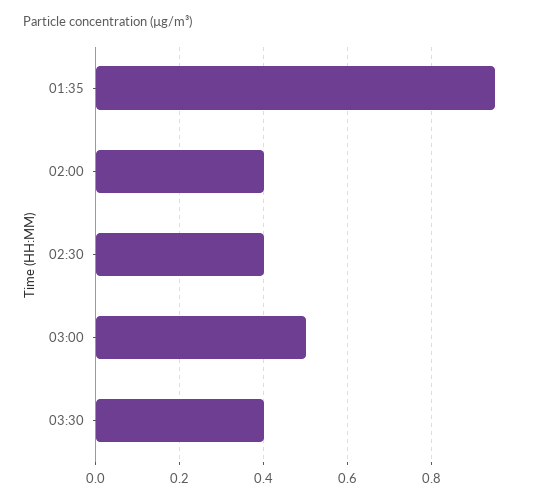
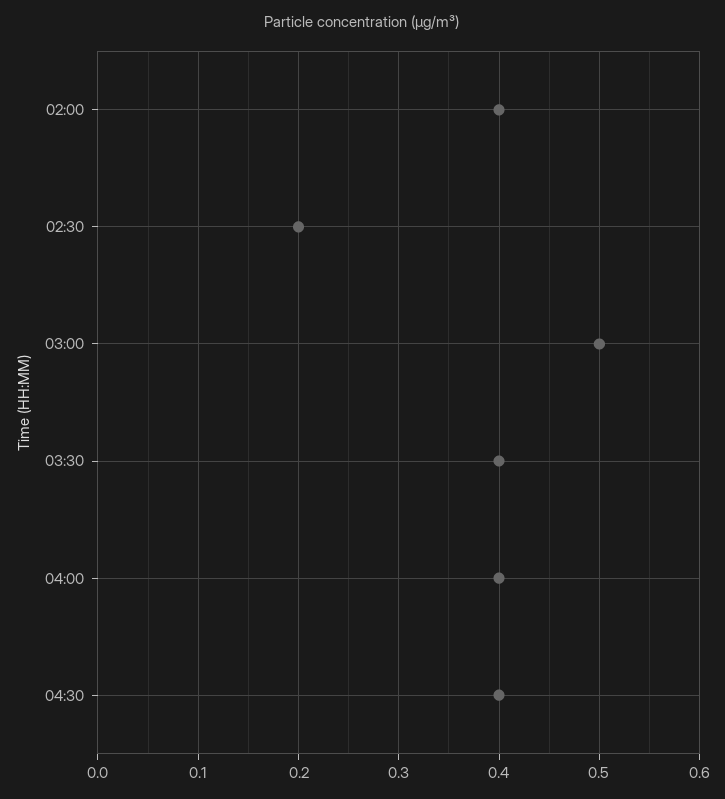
01:35: 0.95 -> none
02:30: 0.4 -> 0.2
04:00: none -> 0.4
04:30: none -> 0.4

